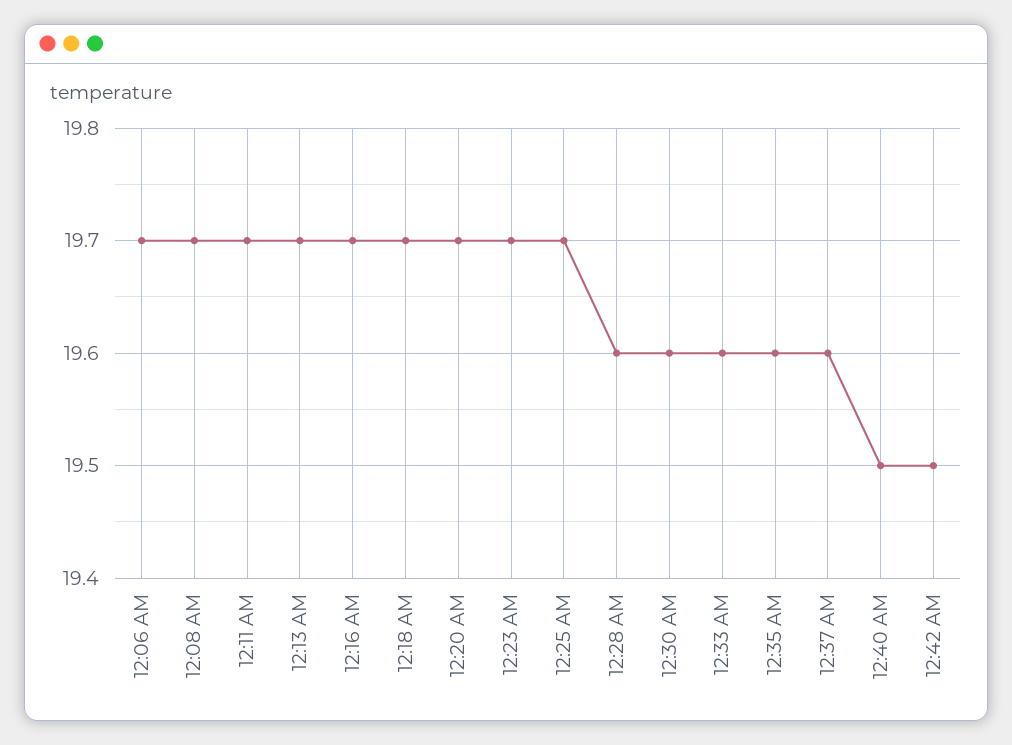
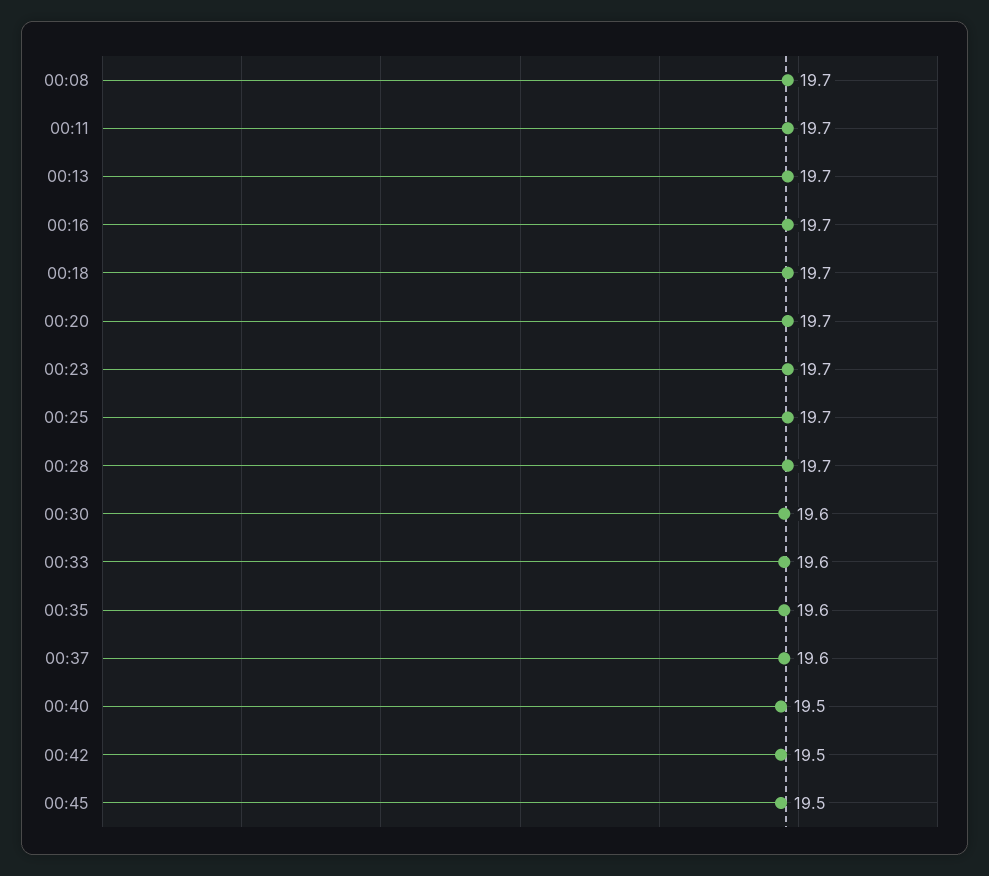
12:06 AM: 19.7 -> none
12:28 AM: 19.6 -> 19.7
00:45: none -> 19.5

